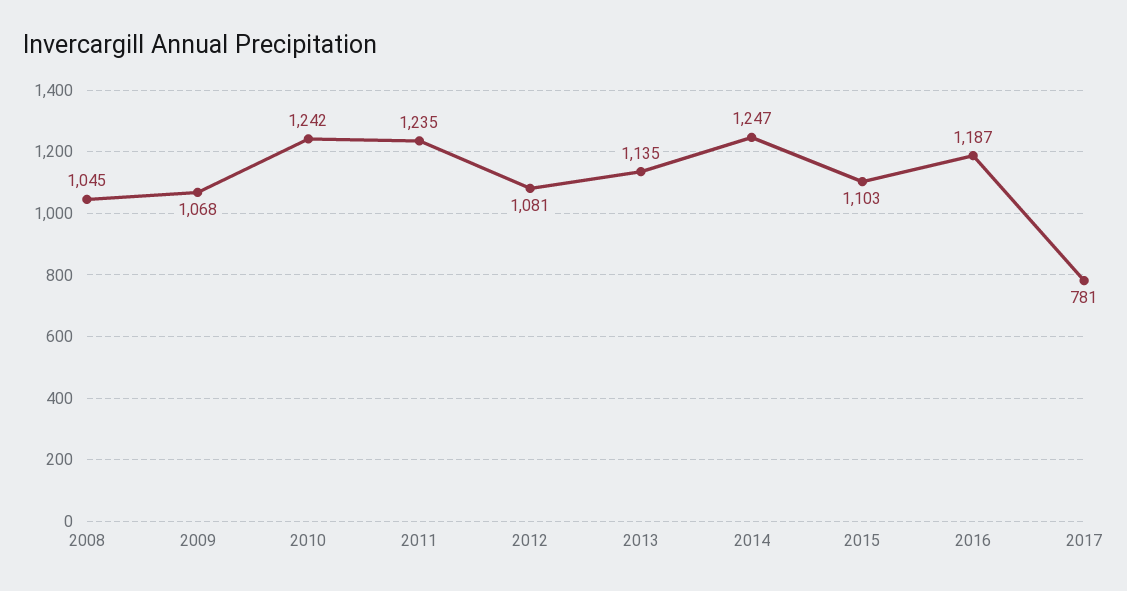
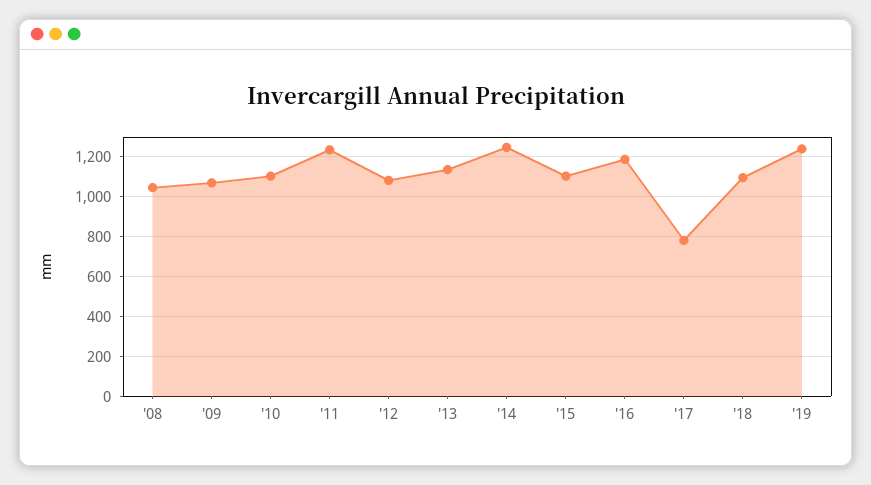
2010: 1242 -> 1100
'18: none -> 1100
'19: none -> 1250

